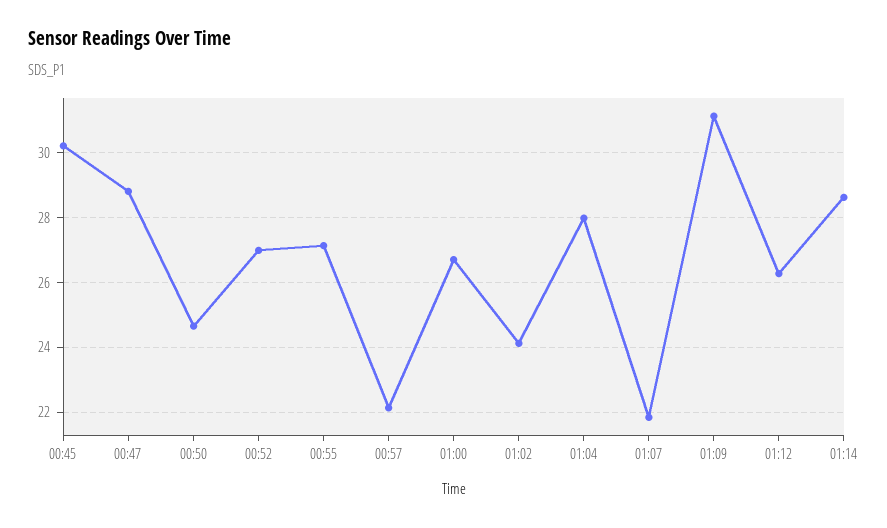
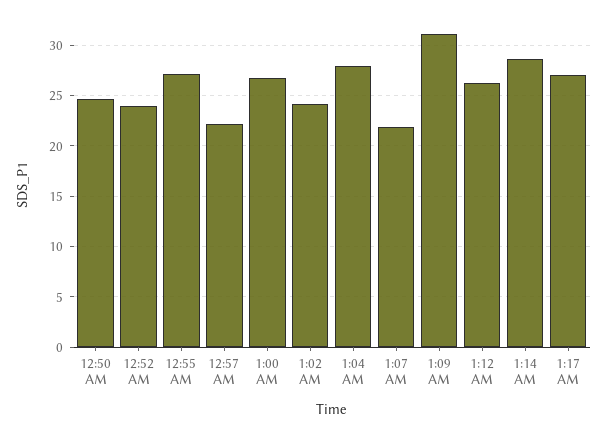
00:45: 30.2 -> none
00:47: 28.8 -> none
00:52: 27 -> 24
1:17 AM: none -> 27

